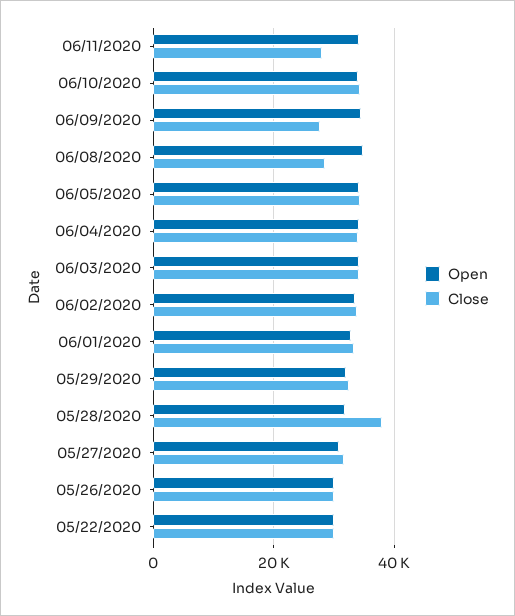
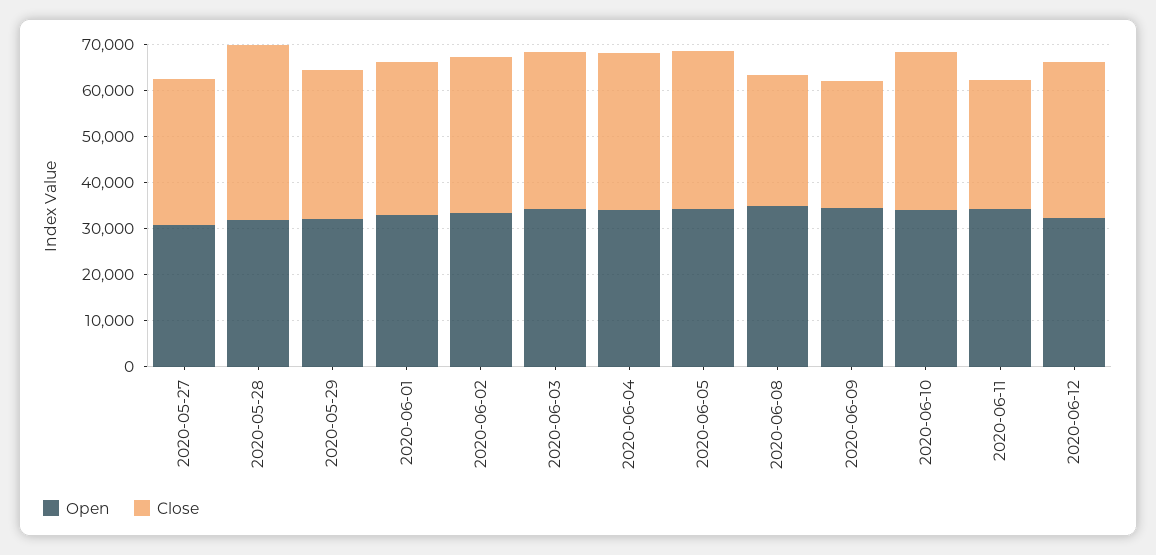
Open, 05/26/2020: 30000 -> none
Close, 05/26/2020: 30000 -> none
Open, 05/22/2020: 30000 -> none
Close, 05/22/2020: 30000 -> none
Open, 2020-06-12: none -> 32000
Close, 2020-06-12: none -> 34000

